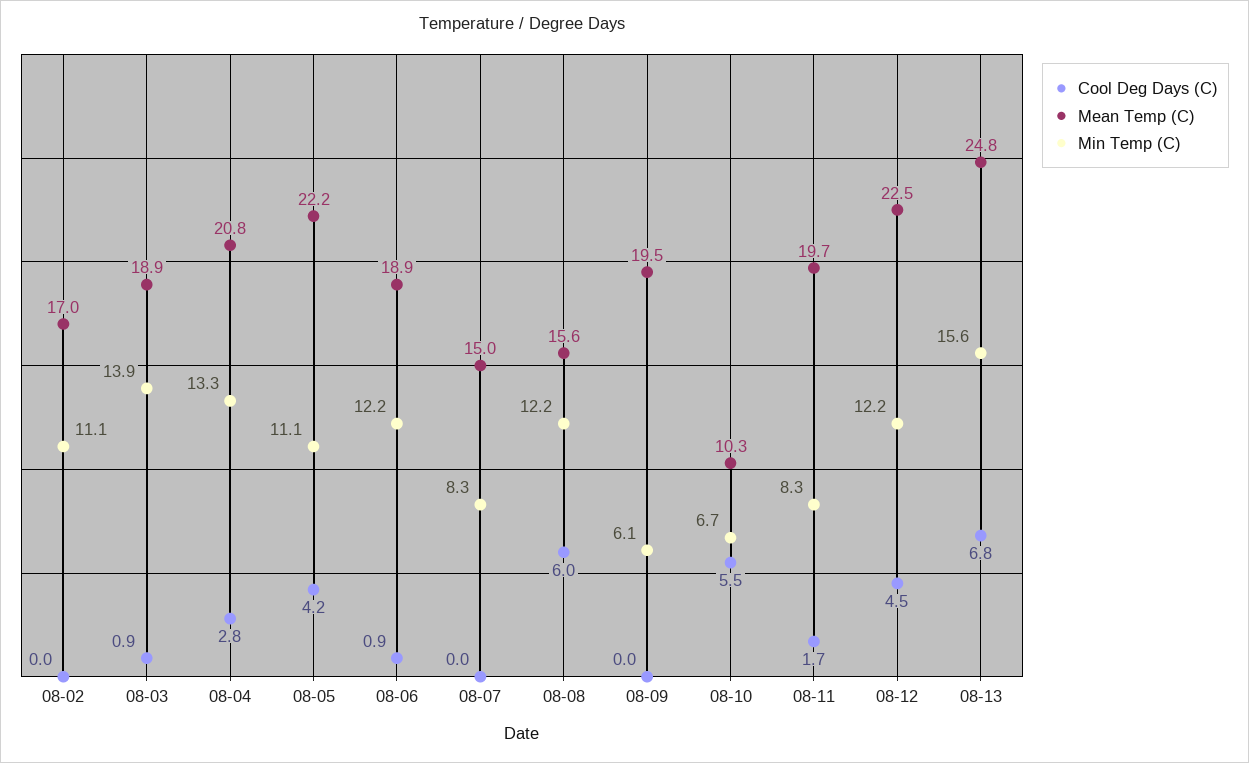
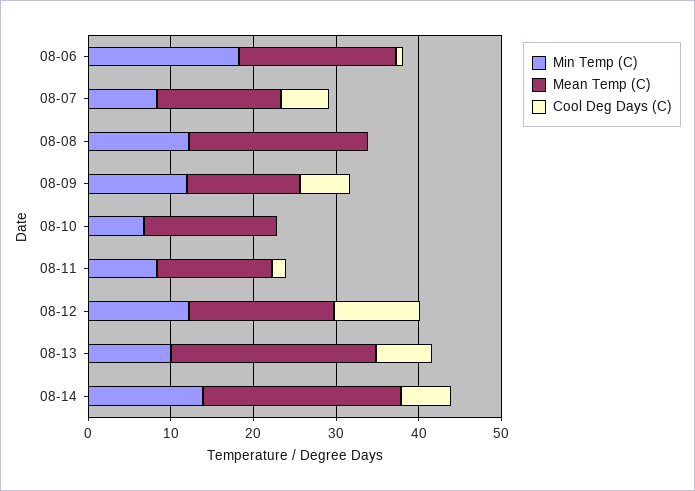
Cool Deg Days (C), 08-02: 0 -> none
Mean Temp (C), 08-02: 17 -> none
Min Temp (C), 08-02: 11.1 -> none
Cool Deg Days (C), 08-03: 0.9 -> none
Mean Temp (C), 08-03: 18.9 -> none
Min Temp (C), 08-03: 13.9 -> none
Cool Deg Days (C), 08-04: 2.8 -> none
Mean Temp (C), 08-04: 20.8 -> none
Min Temp (C), 08-04: 13.3 -> none
Cool Deg Days (C), 08-05: 4.2 -> none
Mean Temp (C), 08-05: 22.2 -> none
Min Temp (C), 08-05: 11.1 -> none
Min Temp (C), 08-06: 12.2 -> 18
Cool Deg Days (C), 08-07: 0 -> 6
Cool Deg Days (C), 08-08: 6 -> 0
Mean Temp (C), 08-08: 15.6 -> 22
Cool Deg Days (C), 08-09: 0 -> 6
Mean Temp (C), 08-09: 19.5 -> 14
Min Temp (C), 08-09: 6.1 -> 12
Cool Deg Days (C), 08-10: 5.5 -> 0
Mean Temp (C), 08-10: 10.3 -> 16
Mean Temp (C), 08-11: 19.7 -> 14
Cool Deg Days (C), 08-12: 4.5 -> 10
Mean Temp (C), 08-12: 22.5 -> 18
Min Temp (C), 08-13: 15.6 -> 10
Min Temp (C), 08-14: none -> 14
Mean Temp (C), 08-14: none -> 24
Cool Deg Days (C), 08-14: none -> 6

